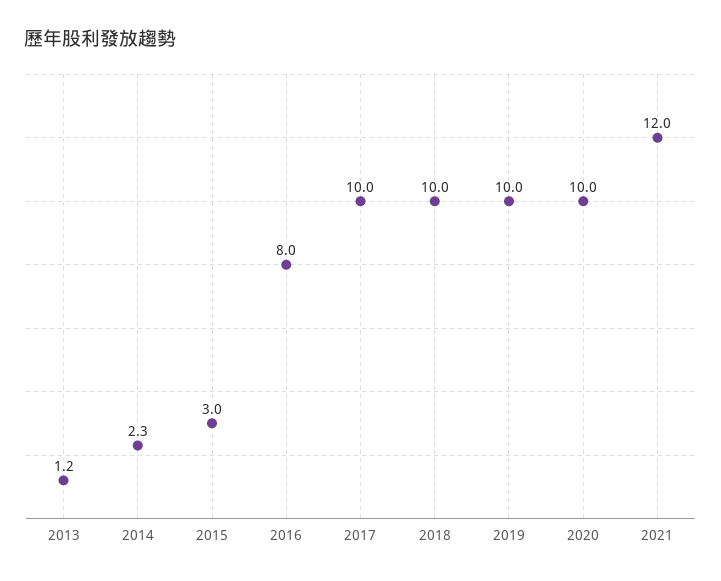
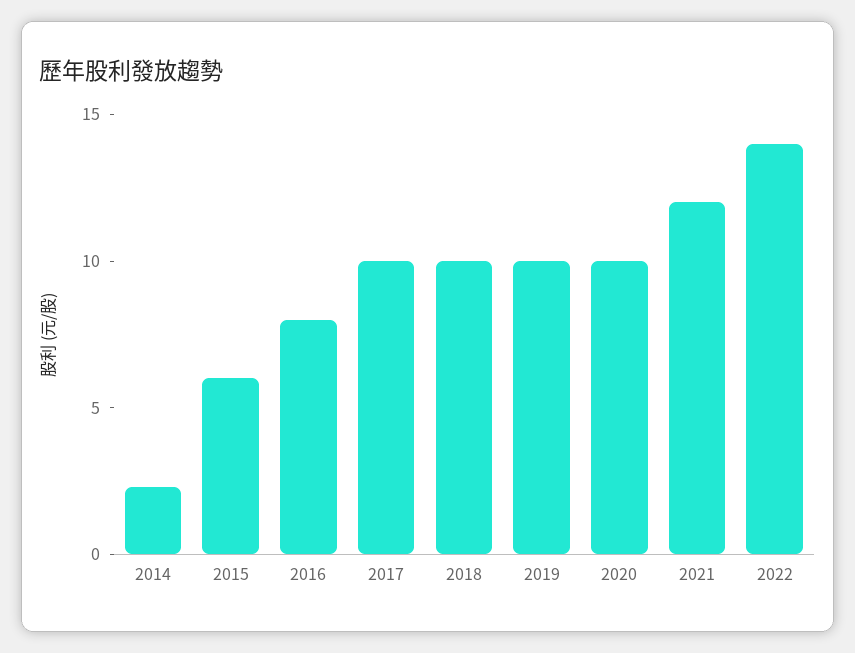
2013: 1.2 -> none
2015: 3 -> 6
2022: none -> 14

